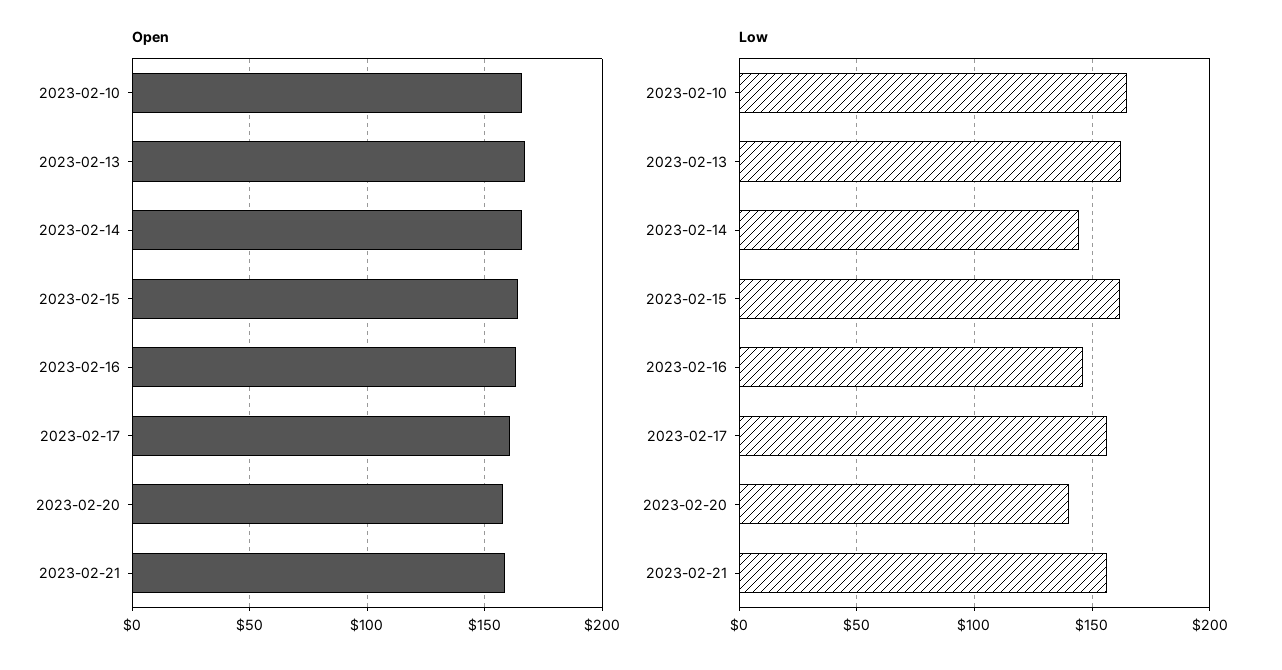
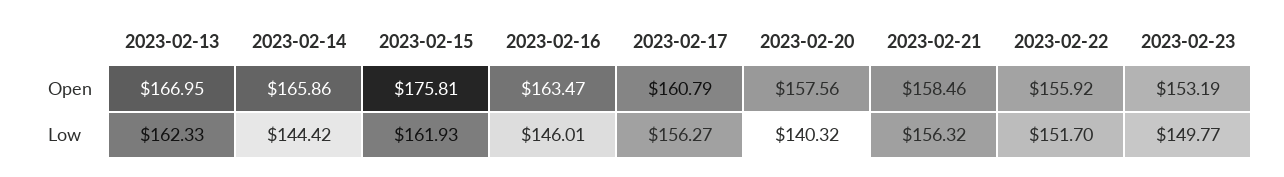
Open, 2023-02-10: 165 -> none
Open, 2023-02-15: 165 -> 175.81
Low, 2023-02-10: 165 -> none
Open, 2023-02-22: none -> 155.92
Open, 2023-02-23: none -> 153.19
Low, 2023-02-22: none -> 151.7
Low, 2023-02-23: none -> 149.77

